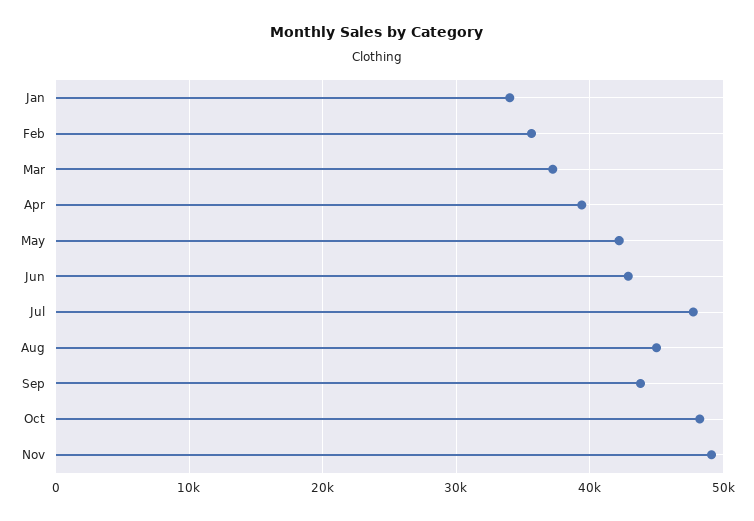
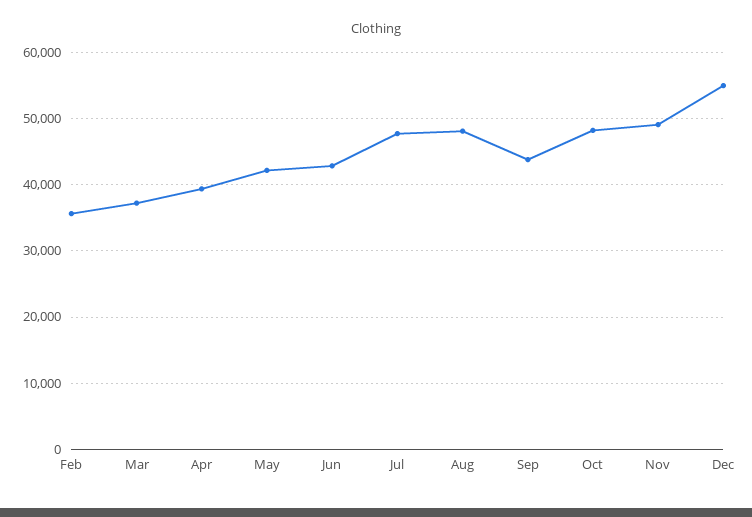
Jan: 34000 -> none
Aug: 45000 -> 48000
Dec: none -> 55000

